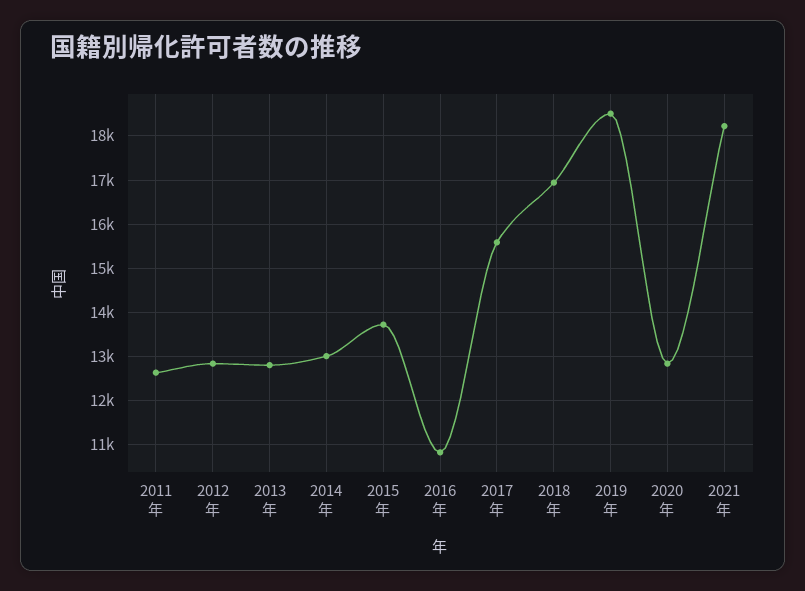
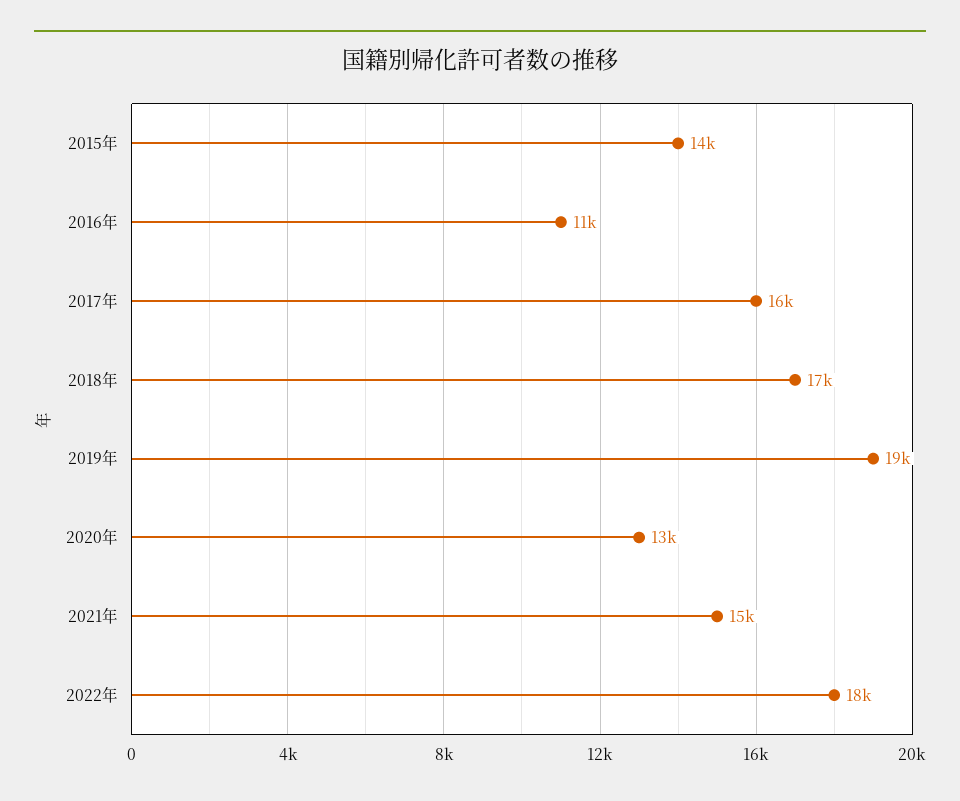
2011年: 12600 -> none
2012年: 12800 -> none
2013年: 12800 -> none
2014年: 13000 -> none
2021年: 18200 -> 15000
2022年: none -> 18000

